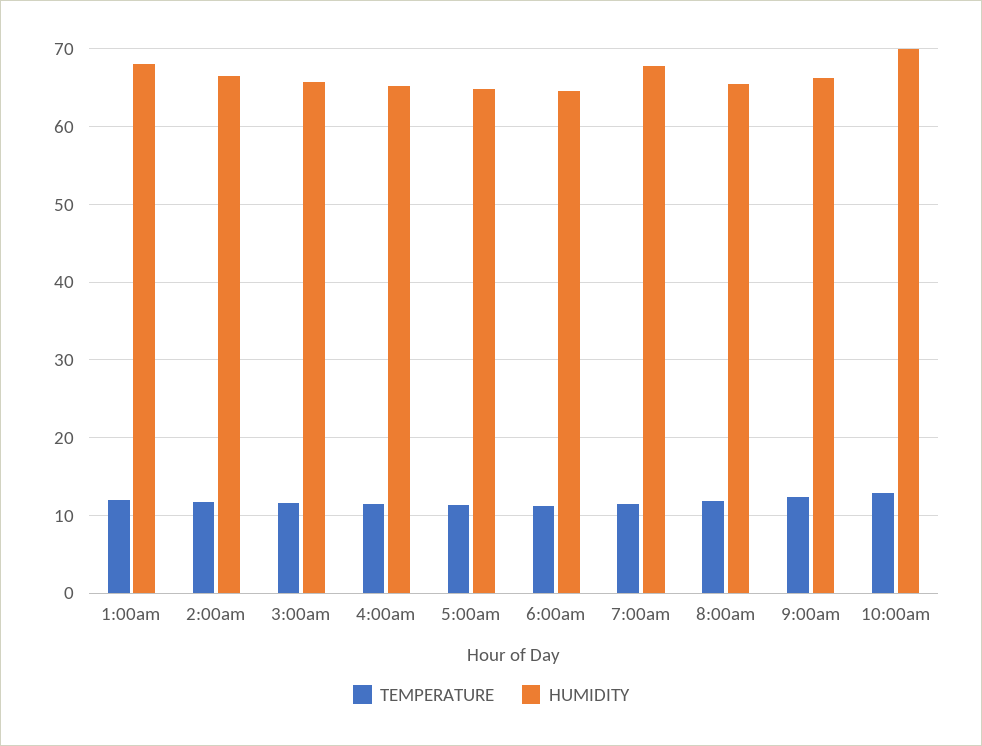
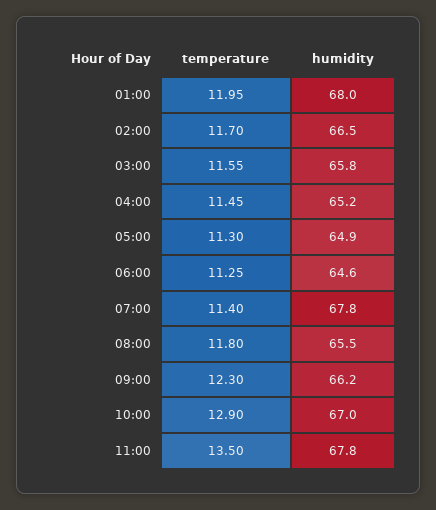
HUMIDITY, 10:00am: 70 -> 67
TEMPERATURE, 11:00: none -> 13.5
HUMIDITY, 11:00: none -> 67.8

